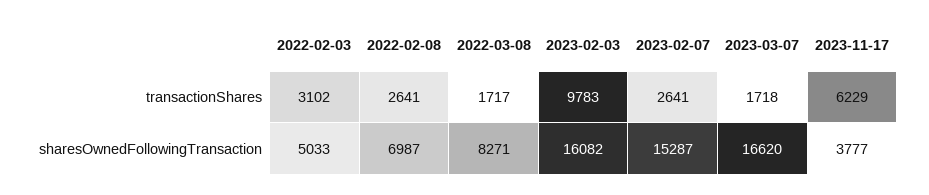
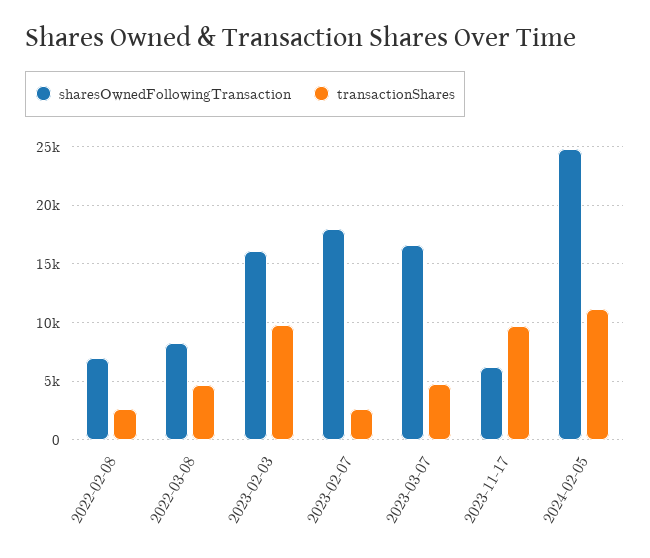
transactionShares, 2022-02-03: 3102 -> none
transactionShares, 2022-03-08: 1717 -> 5000
transactionShares, 2023-03-07: 1718 -> 5000
transactionShares, 2023-11-17: 6229 -> 10000
sharesOwnedFollowingTransaction, 2022-02-03: 5033 -> none
sharesOwnedFollowingTransaction, 2023-02-07: 15287 -> 18000
sharesOwnedFollowingTransaction, 2023-11-17: 3777 -> 6000
sharesOwnedFollowingTransaction, 2024-02-05: none -> 25000
transactionShares, 2024-02-05: none -> 11000

